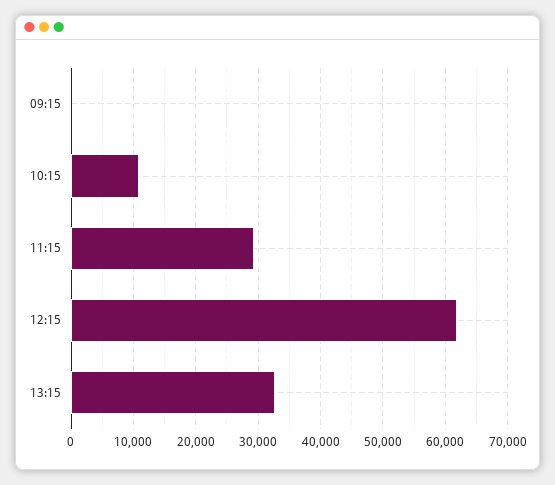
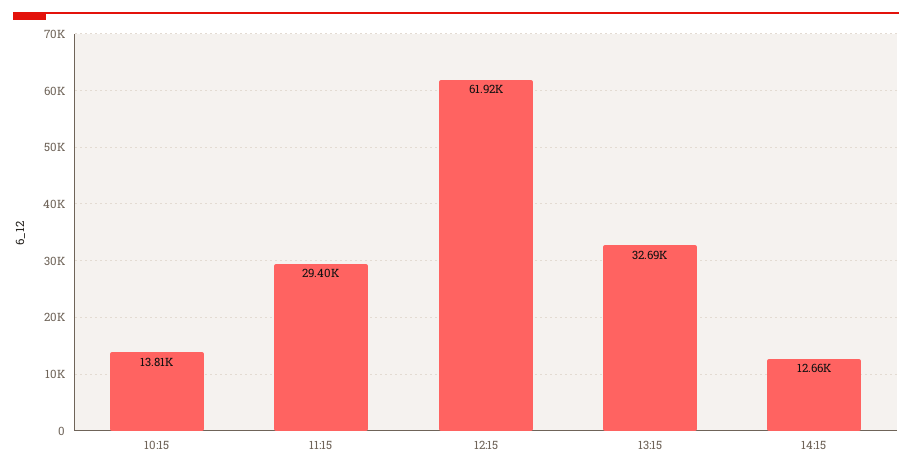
09:15: 0 -> none
10:15: 11000 -> 13810
14:15: none -> 12660

